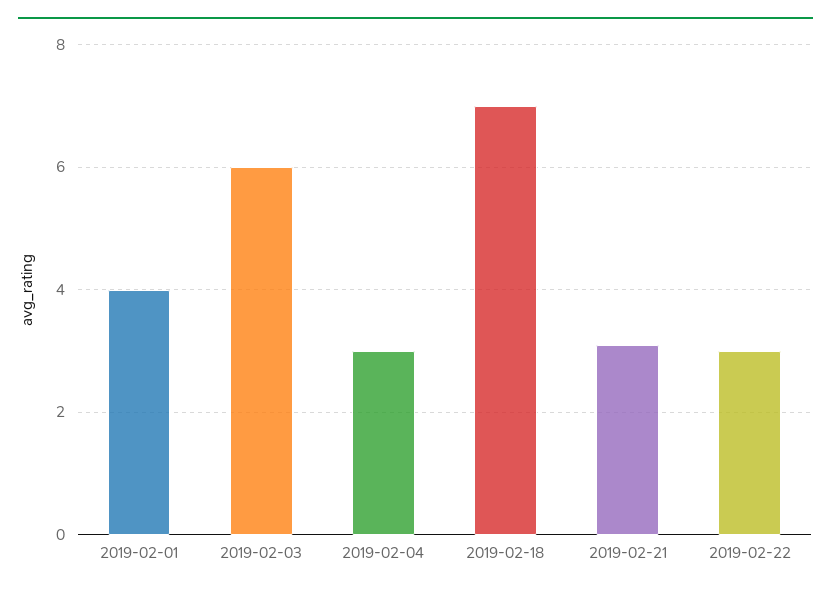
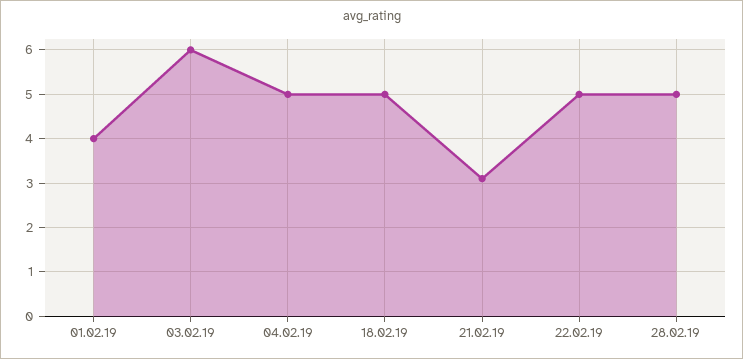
2019-02-04: 3 -> 5
2019-02-18: 7 -> 5
2019-02-22: 3 -> 5
28.02.19: none -> 5

